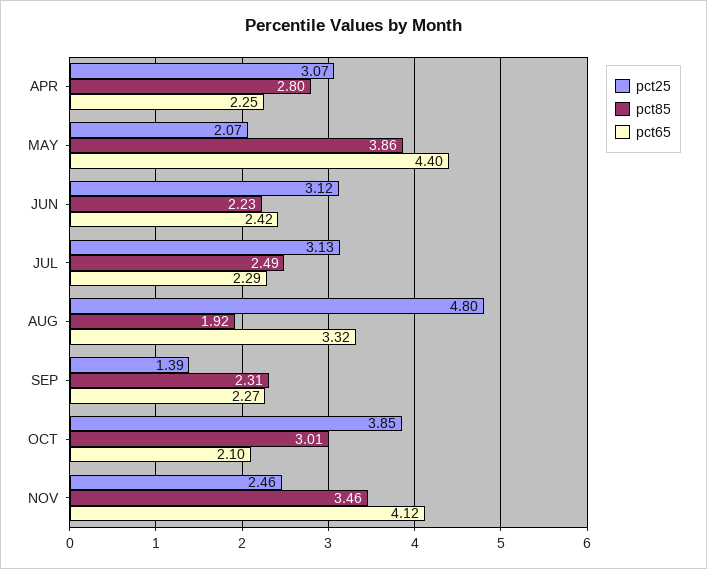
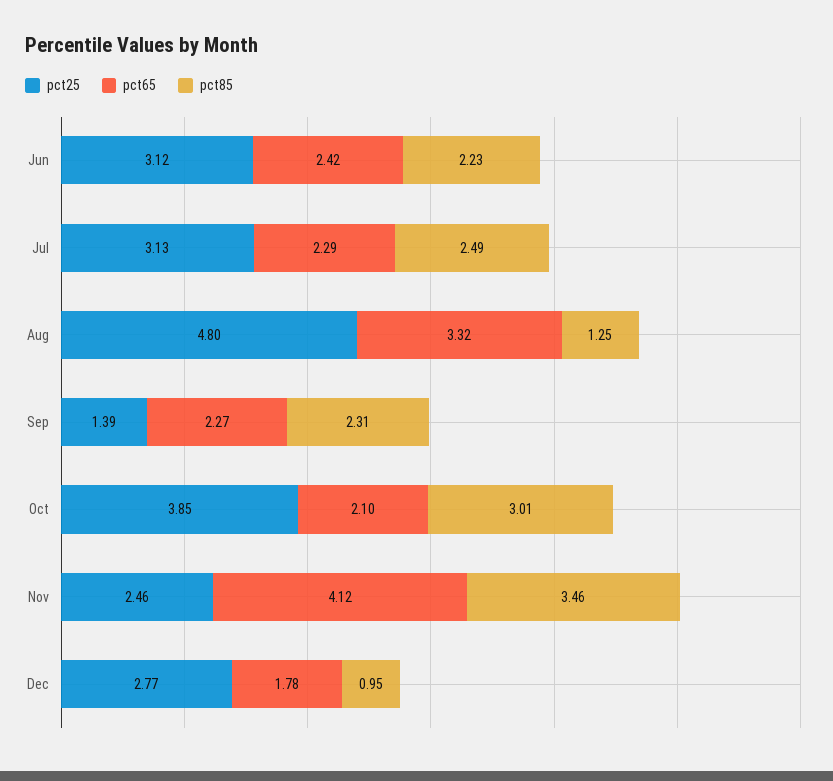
pct25, APR: 3.07 -> none
pct85, APR: 2.8 -> none
pct65, APR: 2.25 -> none
pct25, MAY: 2.07 -> none
pct85, MAY: 3.86 -> none
pct65, MAY: 4.4 -> none
pct85, AUG: 1.92 -> 1.25
pct25, Dec: none -> 2.77
pct65, Dec: none -> 1.78
pct85, Dec: none -> 0.95

